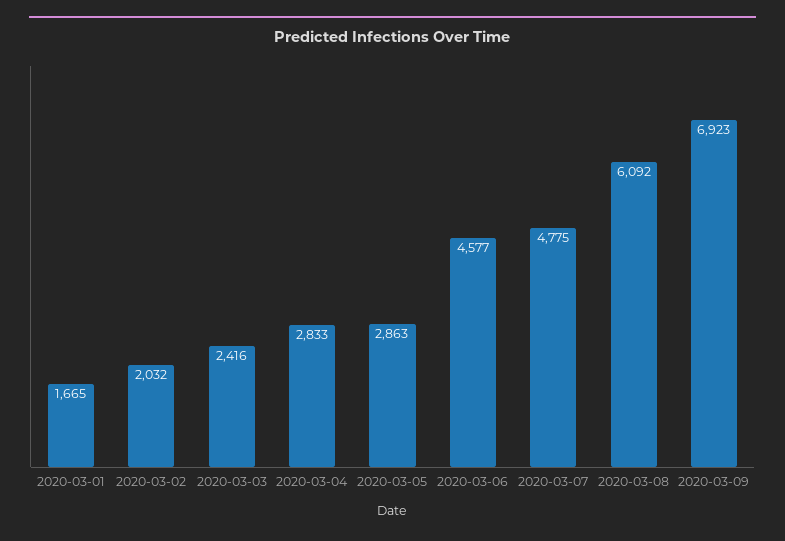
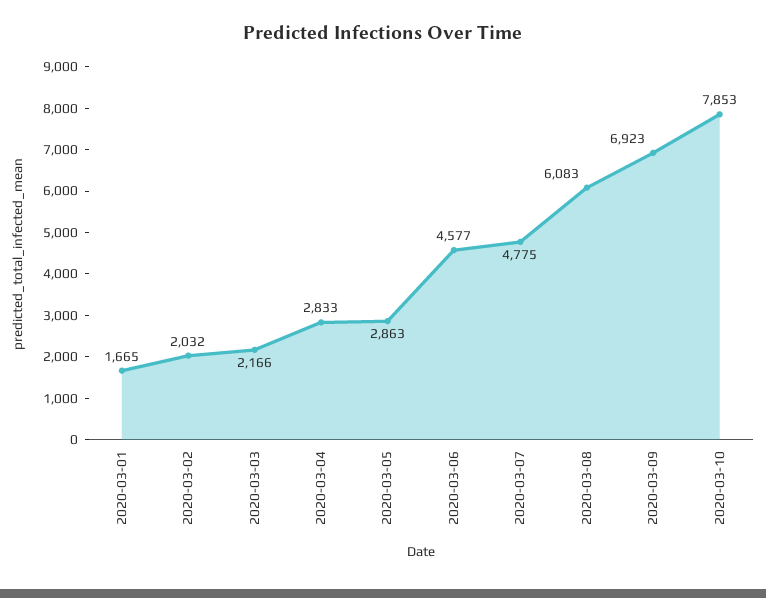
2020-03-03: 2416 -> 2166
2020-03-08: 6092 -> 6083
2020-03-10: none -> 7853

